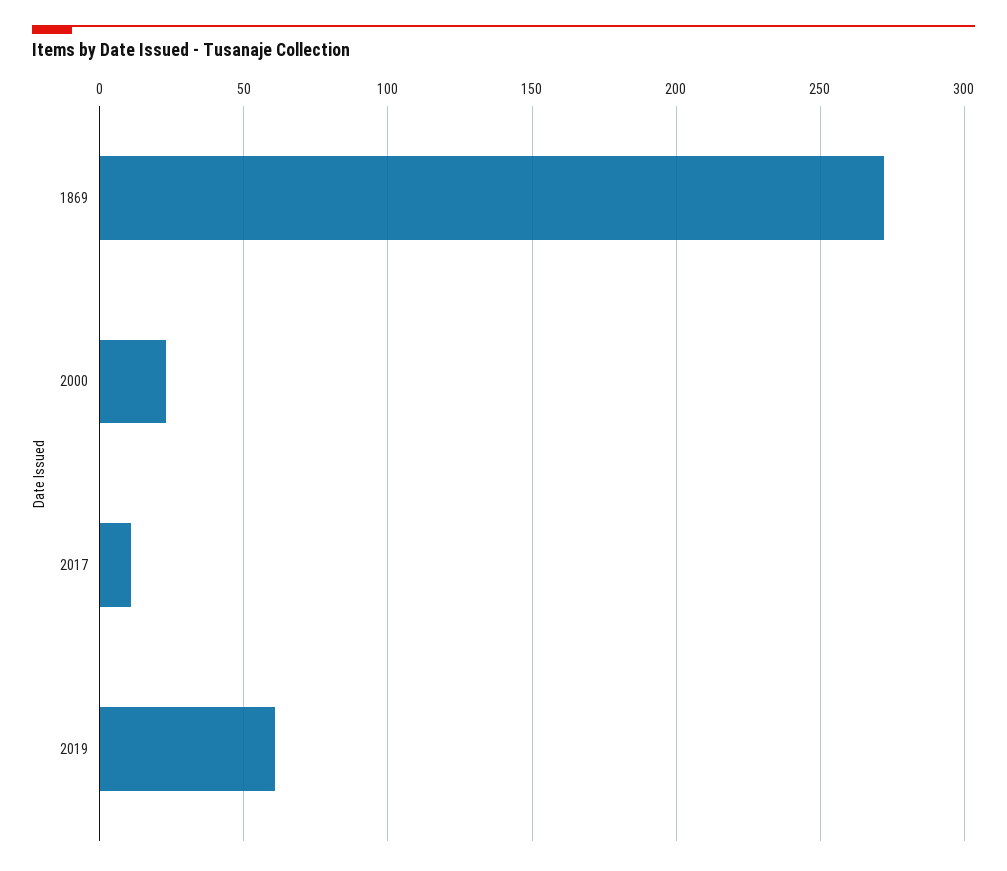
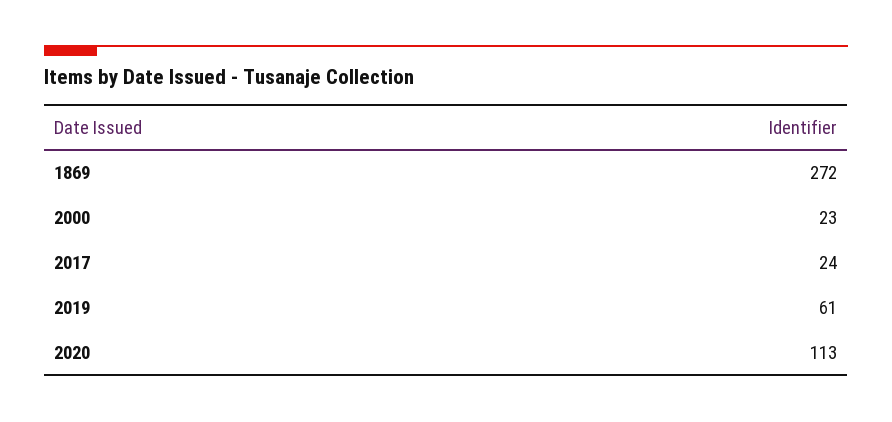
2017: 10 -> 24
2020: none -> 113

